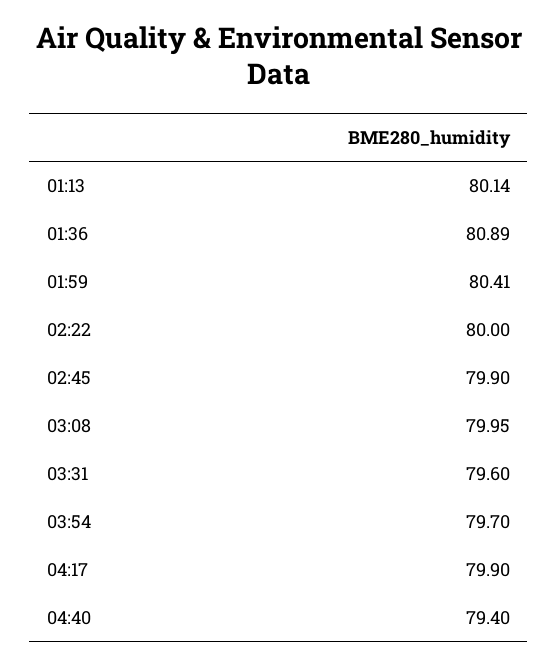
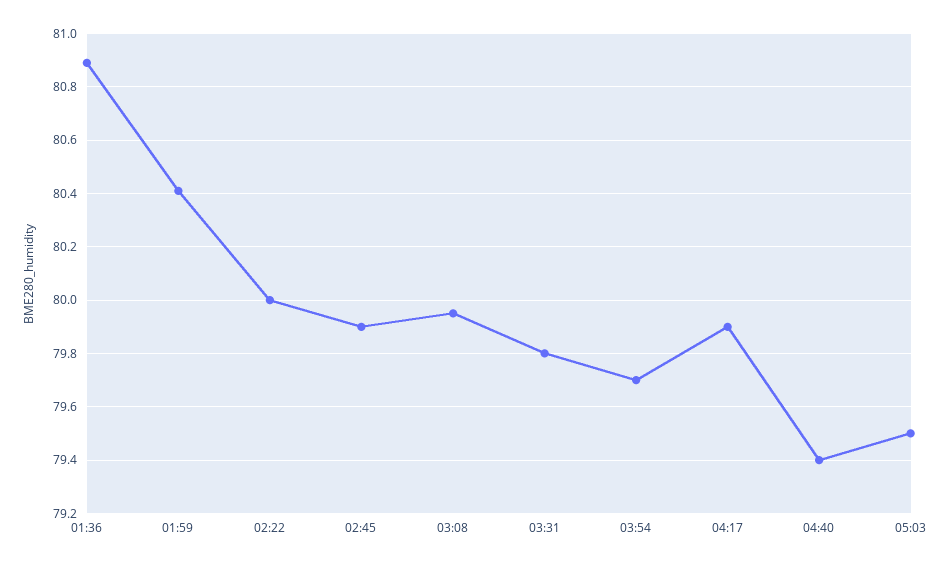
01:13: 80.14 -> none
03:31: 79.6 -> 79.8
05:03: none -> 79.5

